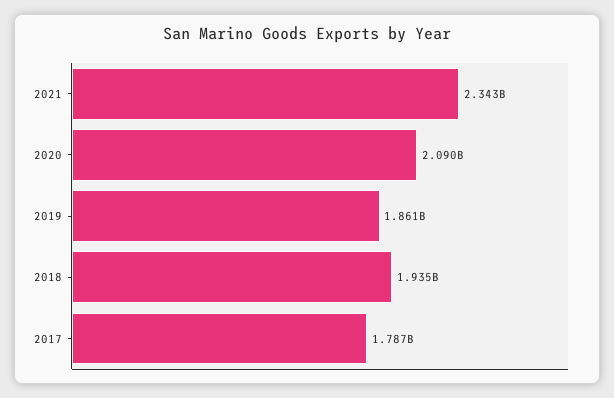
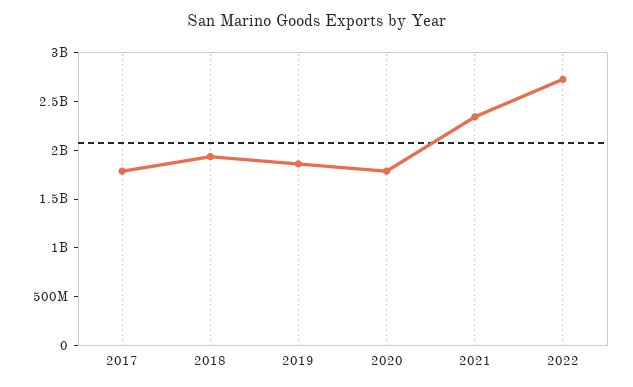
2020: 2090000000 -> 1800000000
2022: none -> 2700000000

